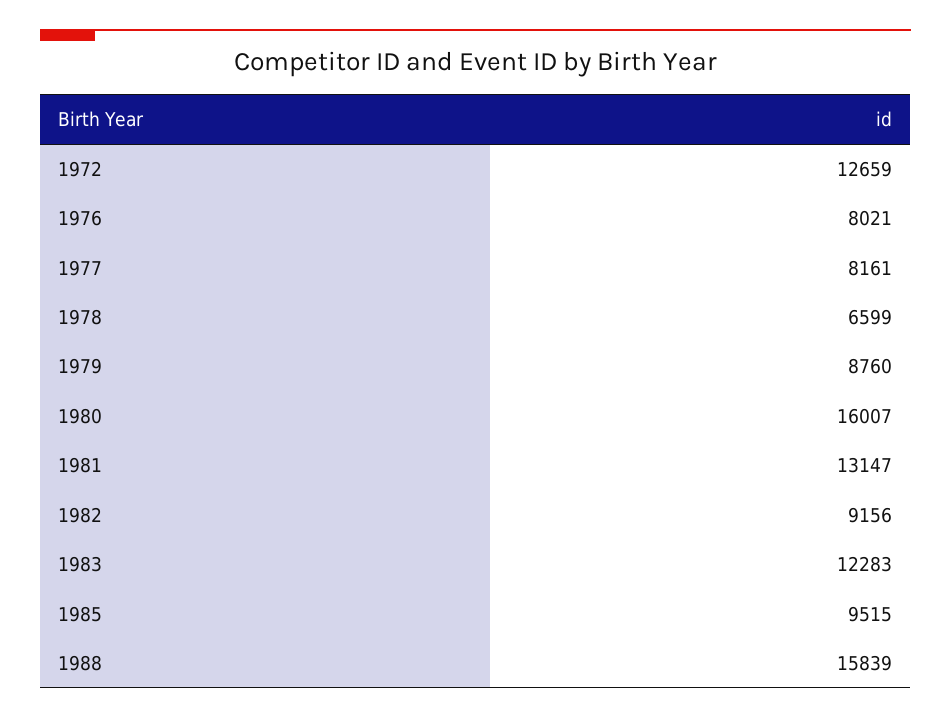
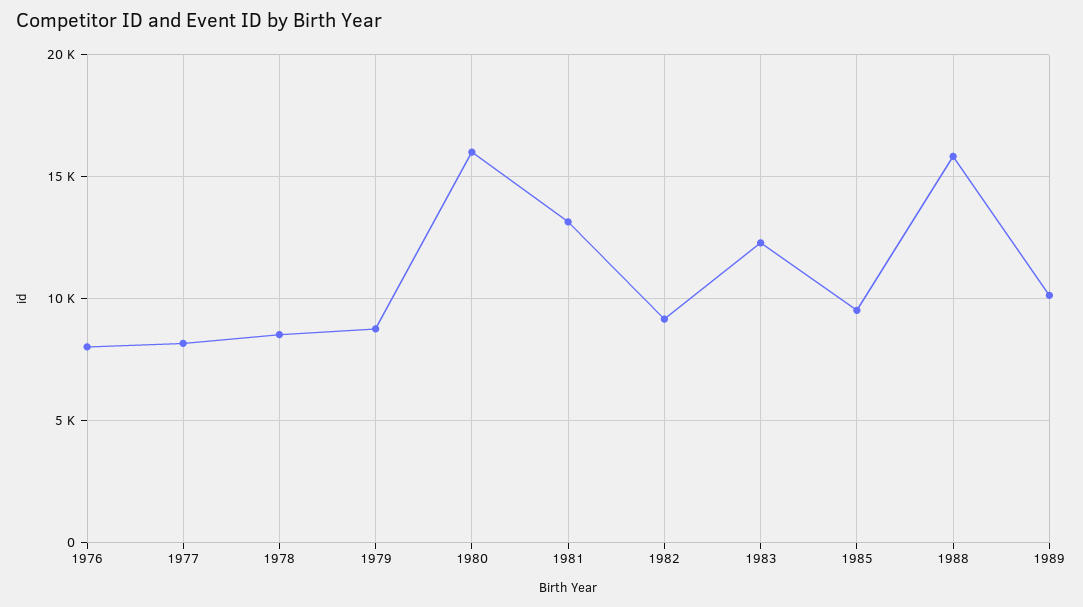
1972: 12659 -> none
1978: 6599 -> 8500
1989: none -> 10000

